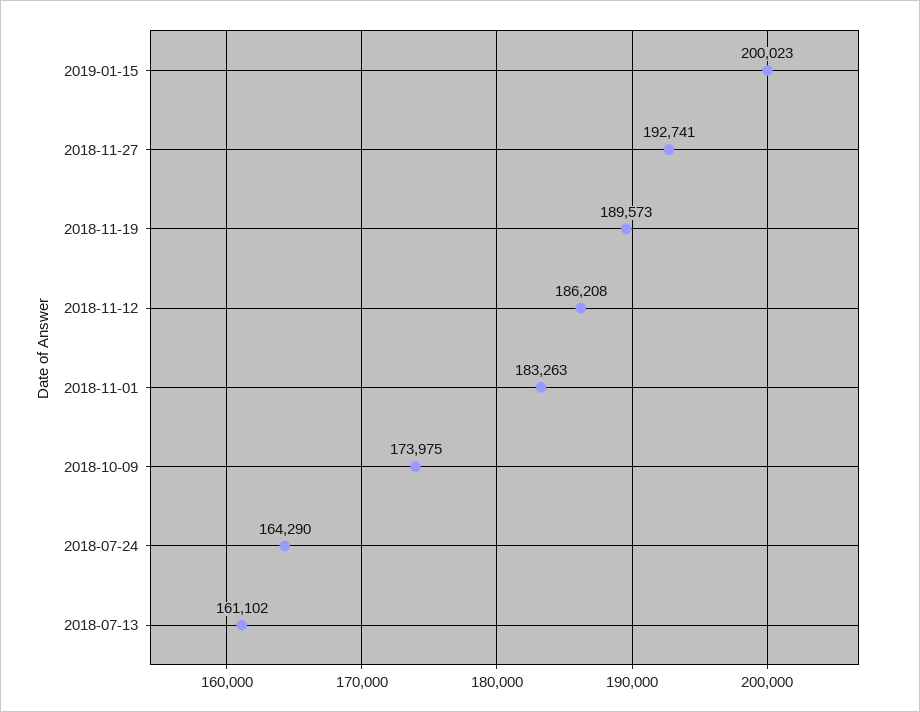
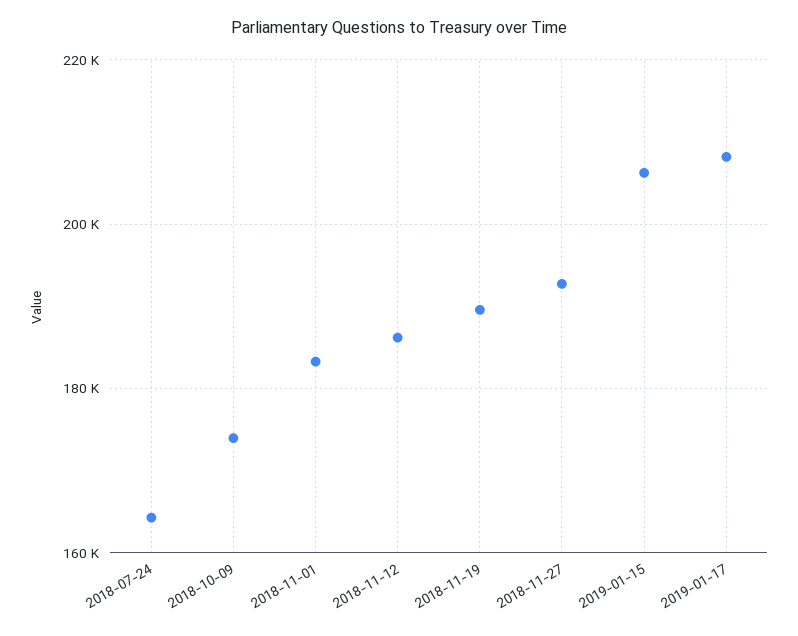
2019-01-15: 200023 -> 206000
2018-07-13: 161102 -> none
2019-01-17: none -> 208000

